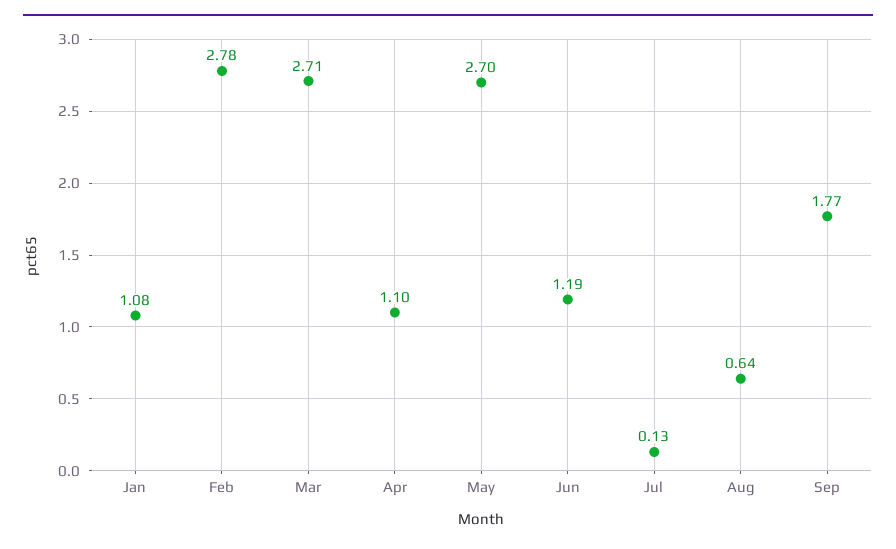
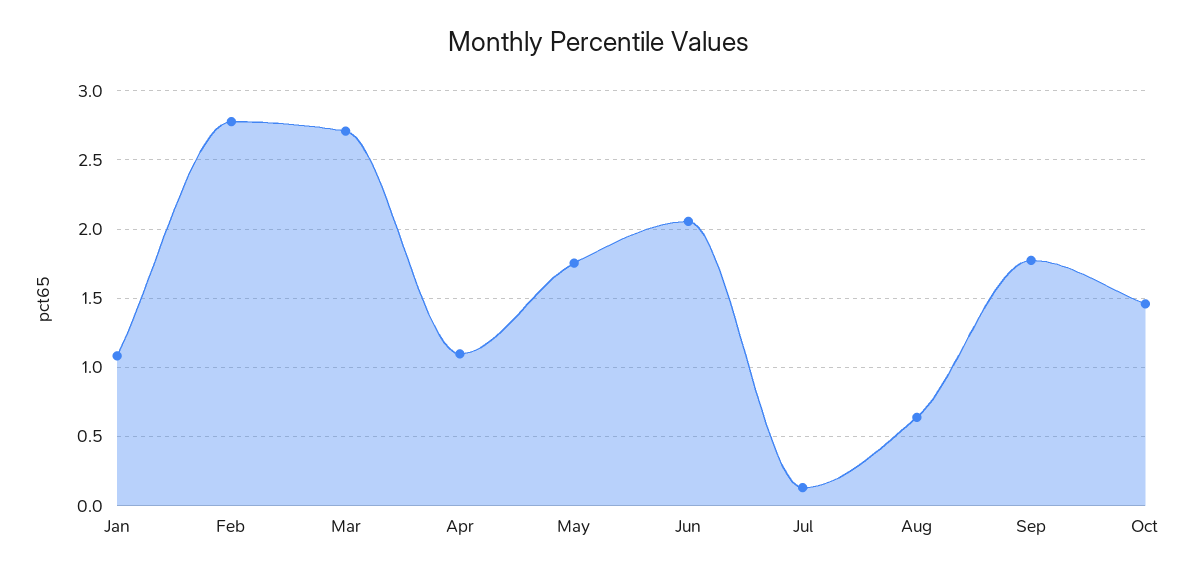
May: 2.7 -> 1.75
Jun: 1.19 -> 2.05
Oct: none -> 1.45

